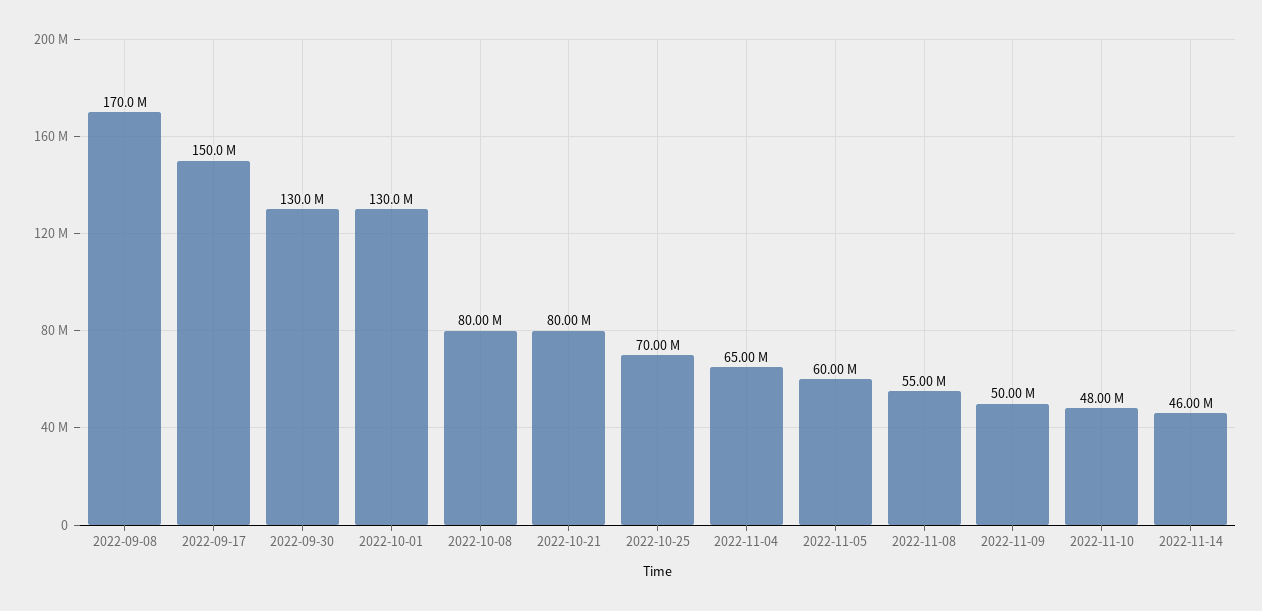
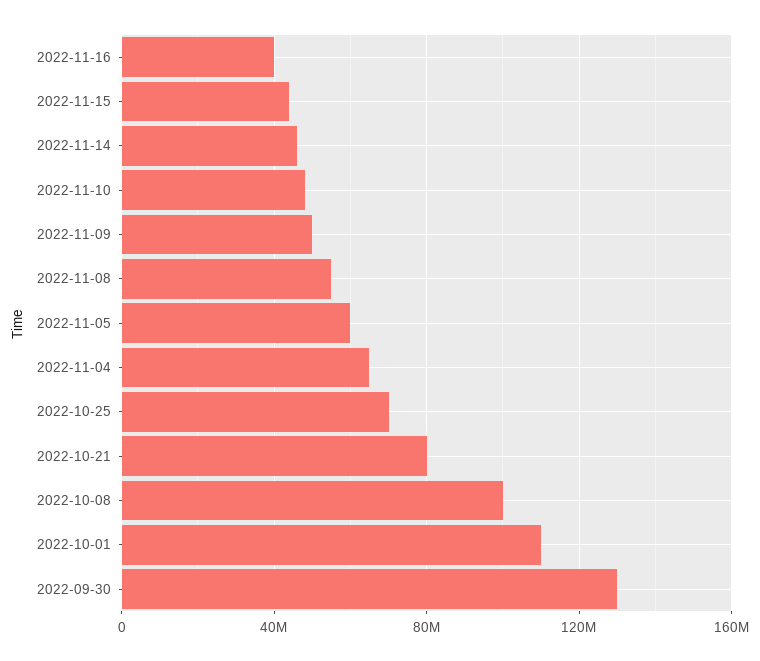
2022-09-08: 170000000 -> none
2022-09-17: 150000000 -> none
2022-10-01: 130000000 -> 110000000
2022-10-08: 80000000 -> 100000000
2022-11-16: none -> 40000000
2022-11-15: none -> 45000000

